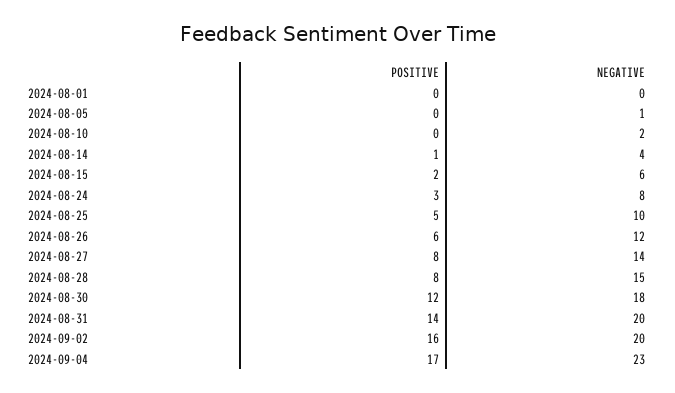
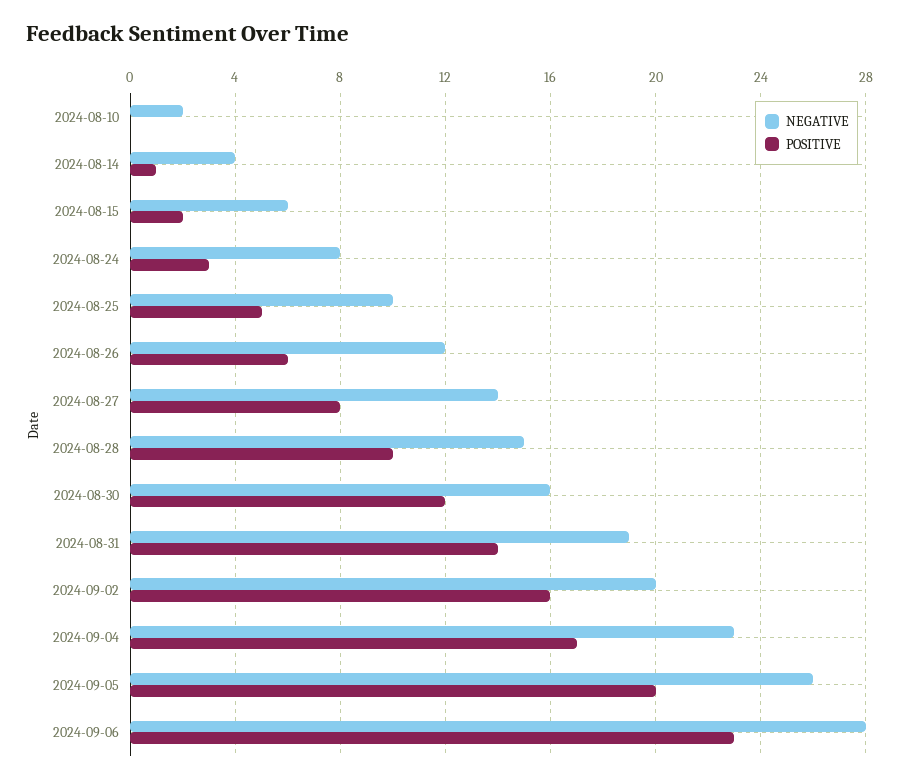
POSITIVE, 2024-08-01: 0 -> none
NEGATIVE, 2024-08-01: 0 -> none
POSITIVE, 2024-08-05: 0 -> none
NEGATIVE, 2024-08-05: 1 -> none
POSITIVE, 2024-08-28: 8 -> 10
NEGATIVE, 2024-08-30: 18 -> 16
NEGATIVE, 2024-08-31: 20 -> 19
NEGATIVE, 2024-09-05: none -> 26
POSITIVE, 2024-09-05: none -> 20
NEGATIVE, 2024-09-06: none -> 28
POSITIVE, 2024-09-06: none -> 23

